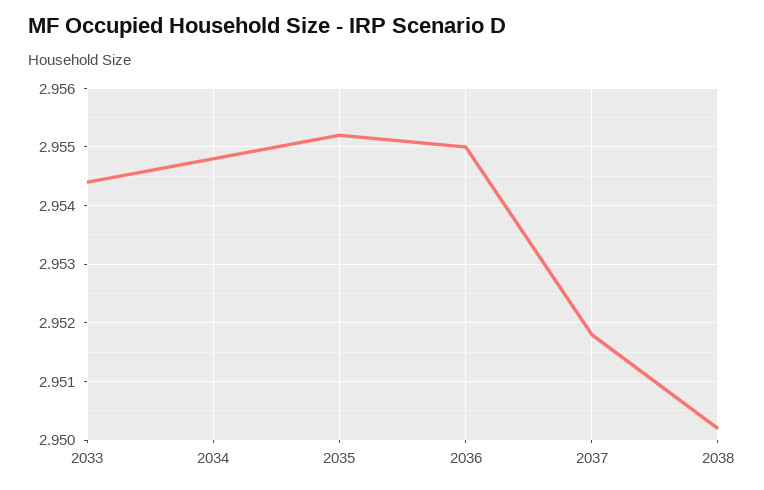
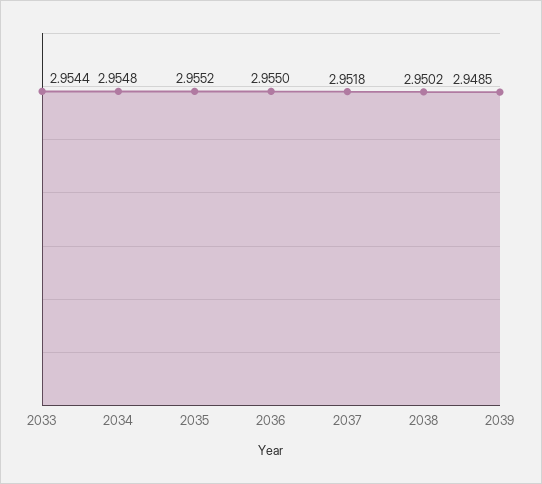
2039: none -> 2.9485

